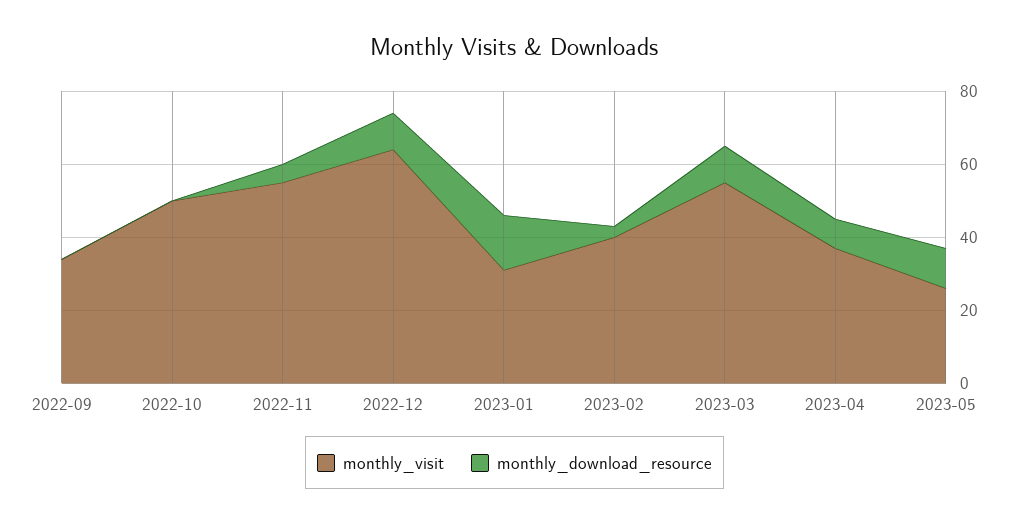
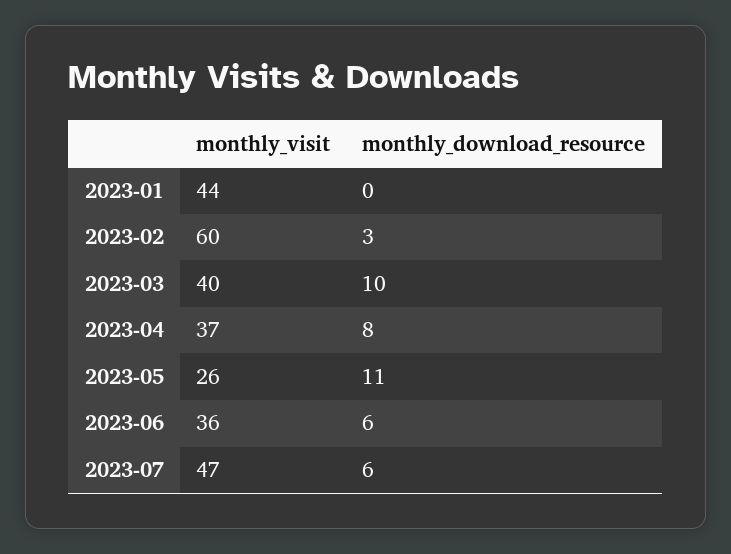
monthly_visit, 2022-09: 35 -> none
monthly_download_resource, 2022-09: 0 -> none
monthly_visit, 2022-10: 50 -> none
monthly_download_resource, 2022-10: 0 -> none
monthly_visit, 2022-11: 55 -> none
monthly_download_resource, 2022-11: 5 -> none
monthly_visit, 2022-12: 65 -> none
monthly_download_resource, 2022-12: 10 -> none
monthly_visit, 2023-01: 30 -> 44
monthly_download_resource, 2023-01: 15 -> 0
monthly_visit, 2023-02: 40 -> 60
monthly_visit, 2023-03: 55 -> 40
monthly_visit, 2023-06: none -> 36
monthly_download_resource, 2023-06: none -> 6
monthly_visit, 2023-07: none -> 47
monthly_download_resource, 2023-07: none -> 6

